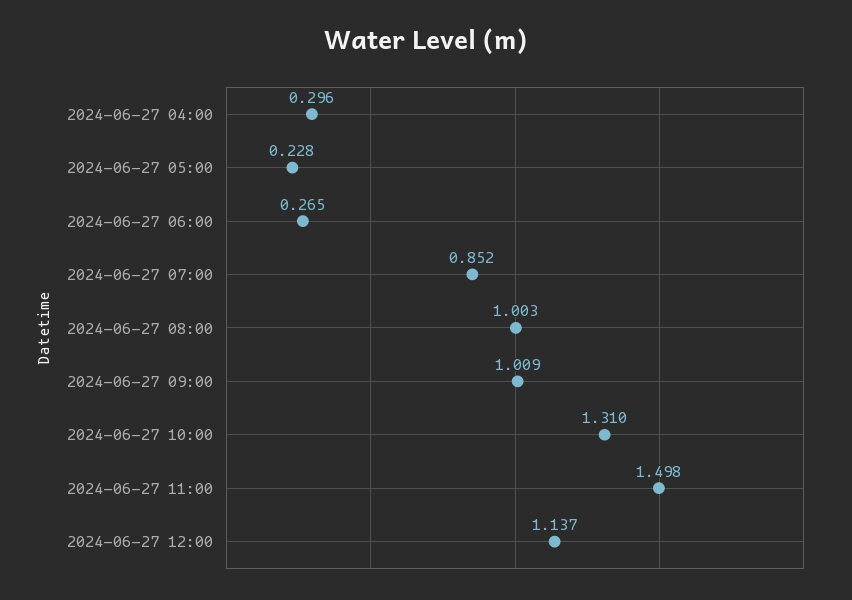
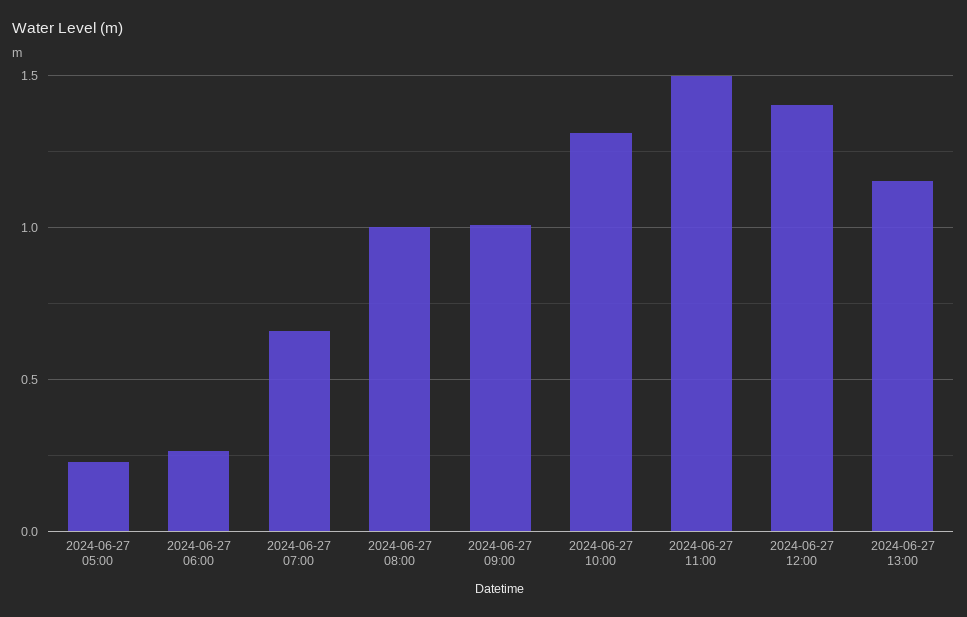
2024-06-27 04:00: 0.296 -> none
2024-06-27 07:00: 0.852 -> 0.65
2024-06-27 12:00: 1.137 -> 1.4
2024-06-27 13:00: none -> 1.15

